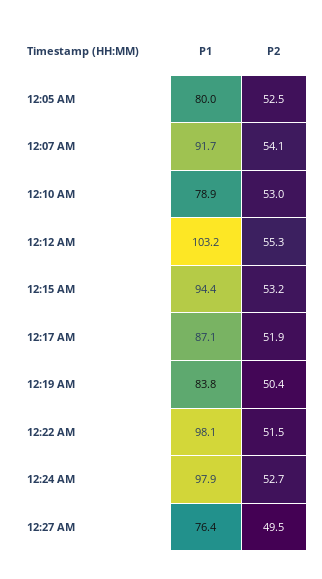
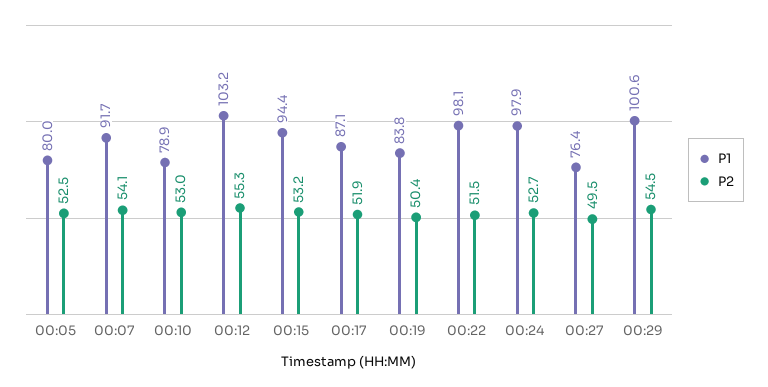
P1, 00:29: none -> 100.6
P2, 00:29: none -> 54.5

